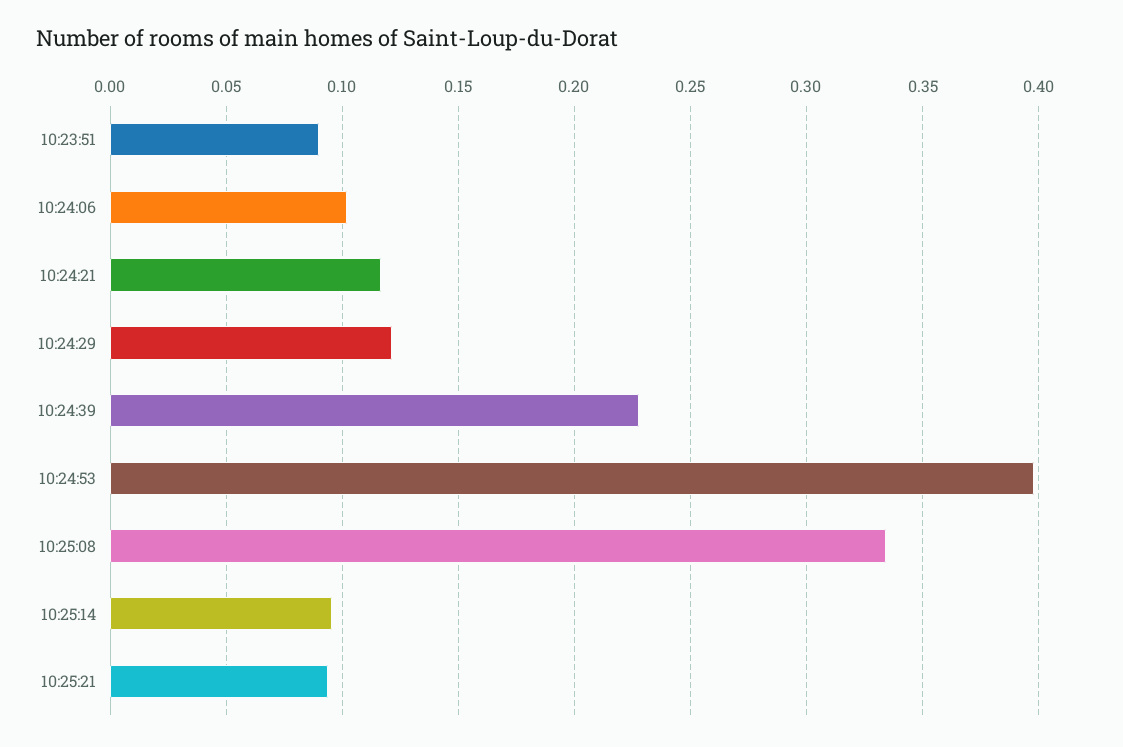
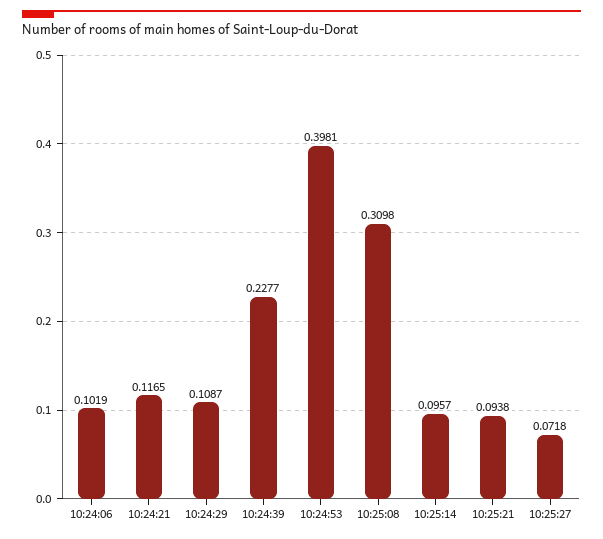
10:23:51: 0.09 -> none
10:24:29: 0.12 -> 0.1087
10:25:08: 0.335 -> 0.3098
10:25:27: none -> 0.0718

